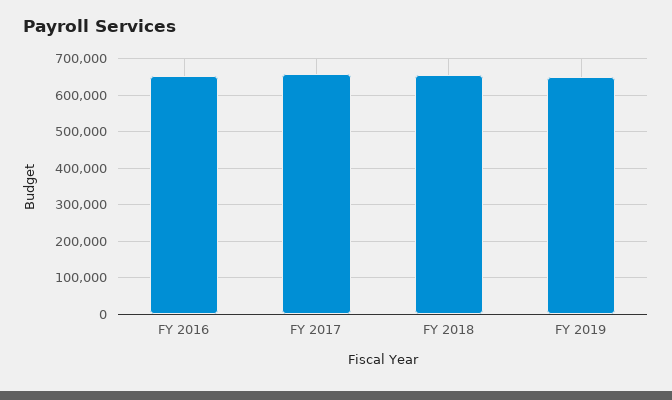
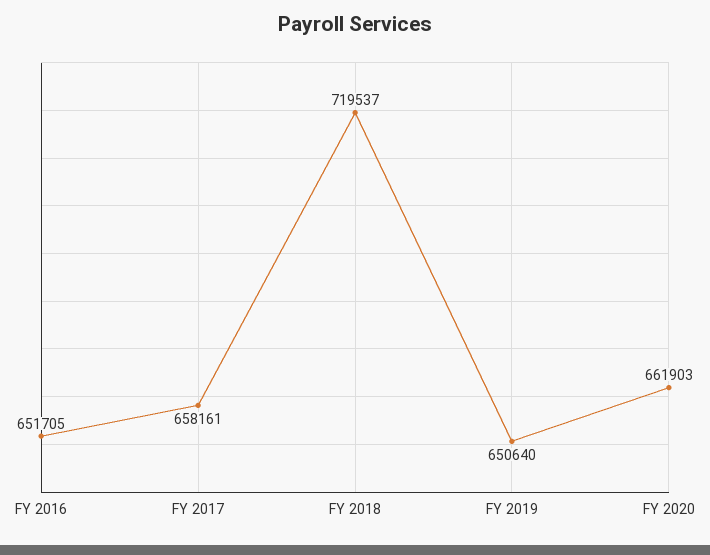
FY 2018: 660000 -> 719537
FY 2020: none -> 661903

